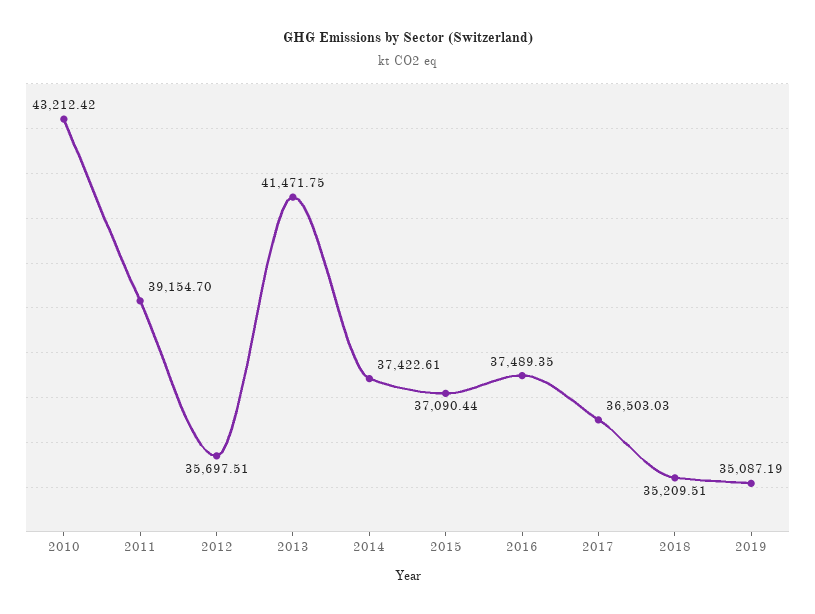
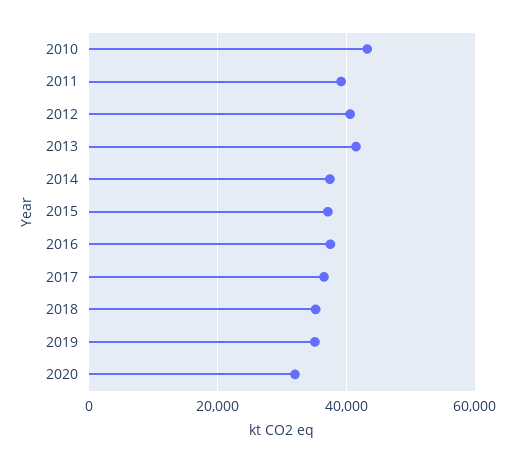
2012: 35697.51 -> 40000
2020: none -> 32000

